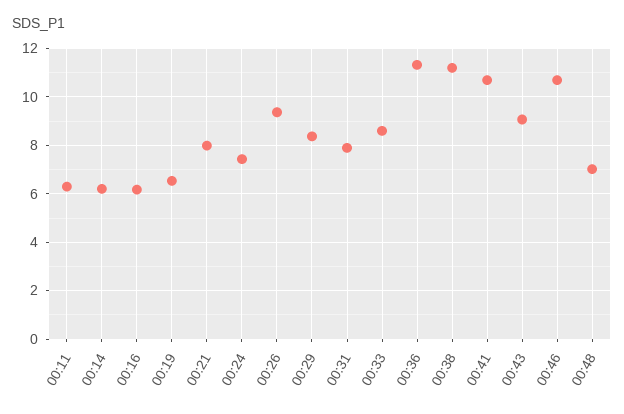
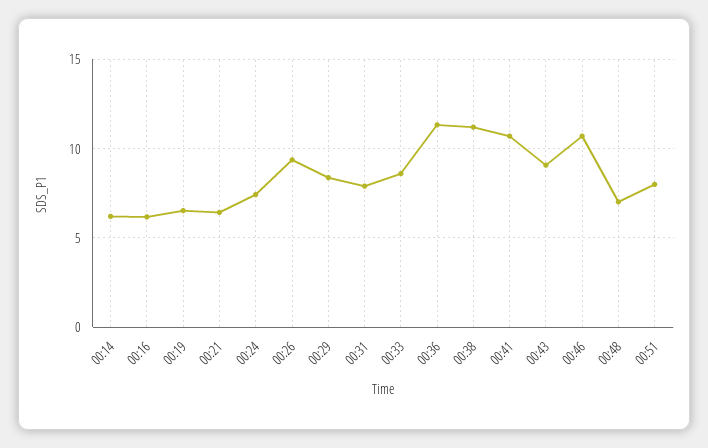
00:11: 6.25 -> none
00:21: 8 -> 6.5
00:51: none -> 8

